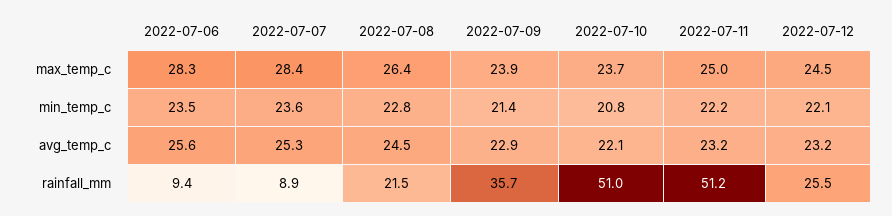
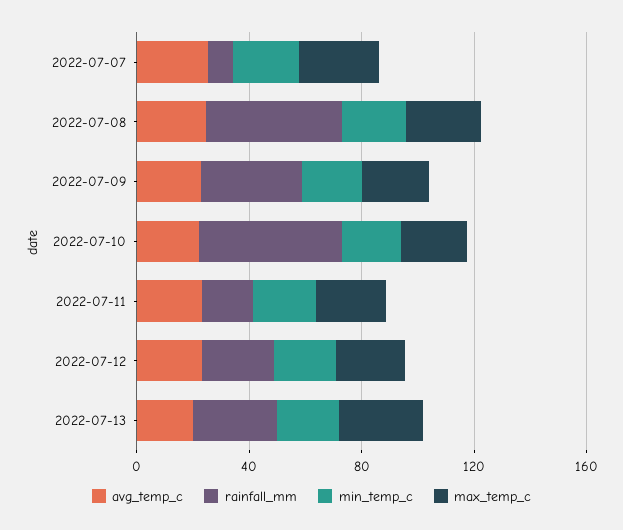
max_temp_c, 2022-07-06: 28.3 -> none
min_temp_c, 2022-07-06: 23.5 -> none
avg_temp_c, 2022-07-06: 25.6 -> none
rainfall_mm, 2022-07-06: 9.4 -> none
rainfall_mm, 2022-07-08: 21.5 -> 50
rainfall_mm, 2022-07-11: 51.2 -> 20
avg_temp_c, 2022-07-13: none -> 20
rainfall_mm, 2022-07-13: none -> 30
min_temp_c, 2022-07-13: none -> 20
max_temp_c, 2022-07-13: none -> 30

